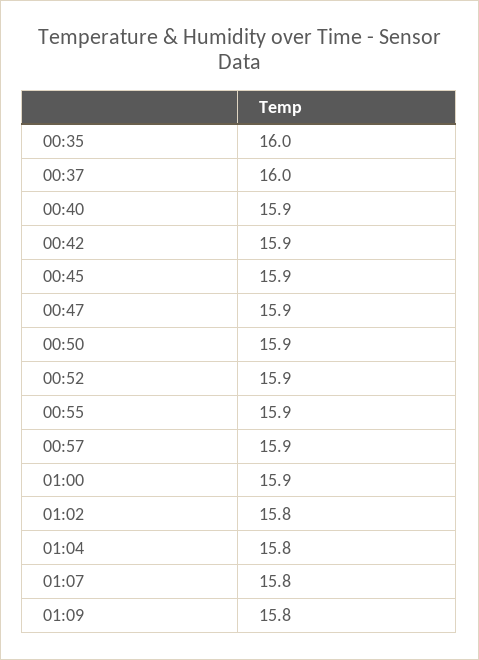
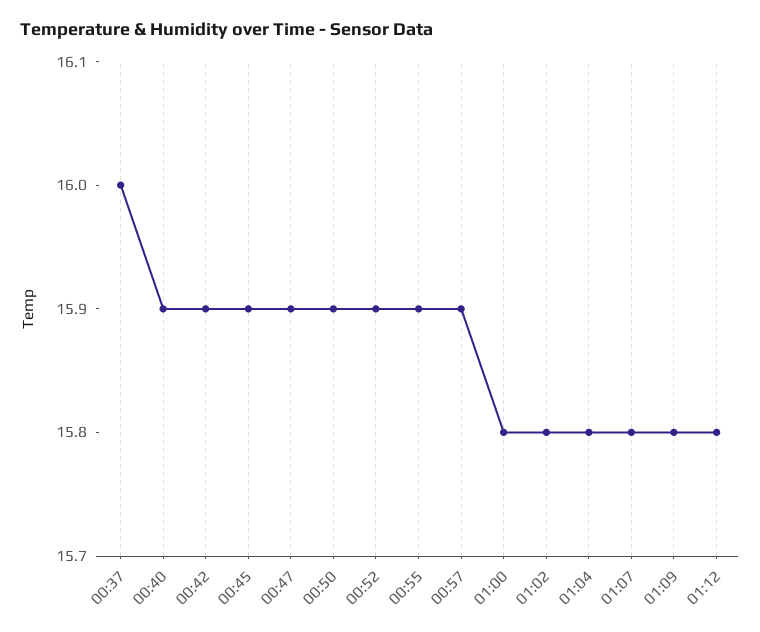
00:35: 16 -> none
01:00: 15.9 -> 15.8
01:12: none -> 15.8

